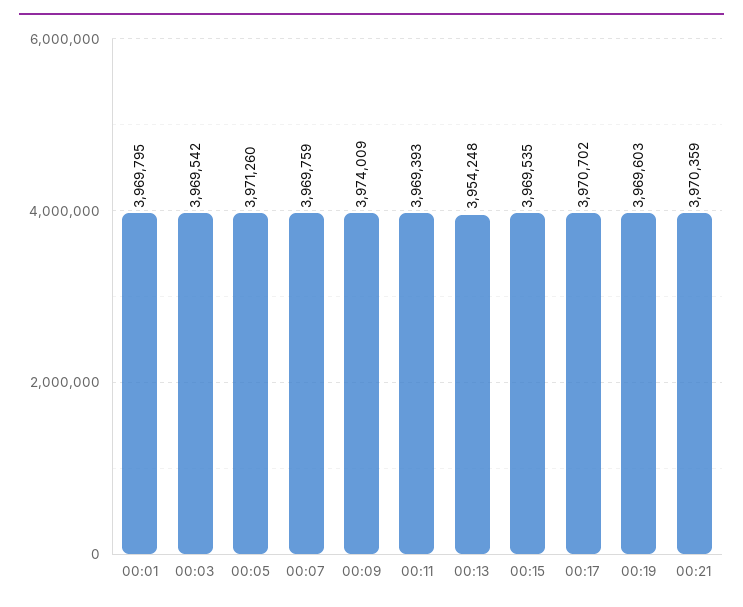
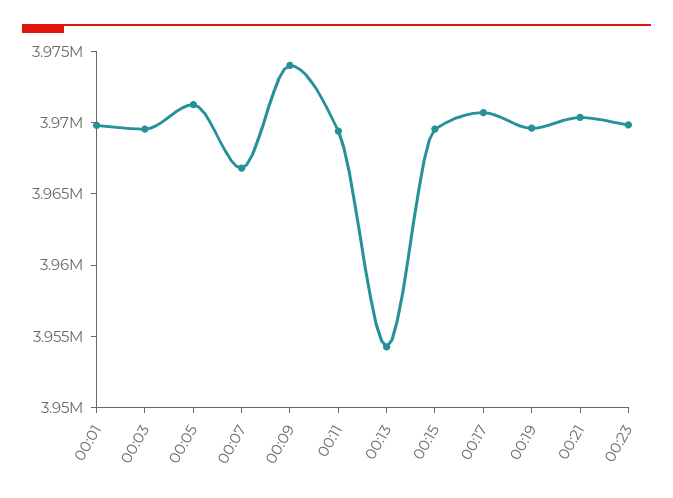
00:07: 3969759 -> 3967000
00:23: none -> 3970000

